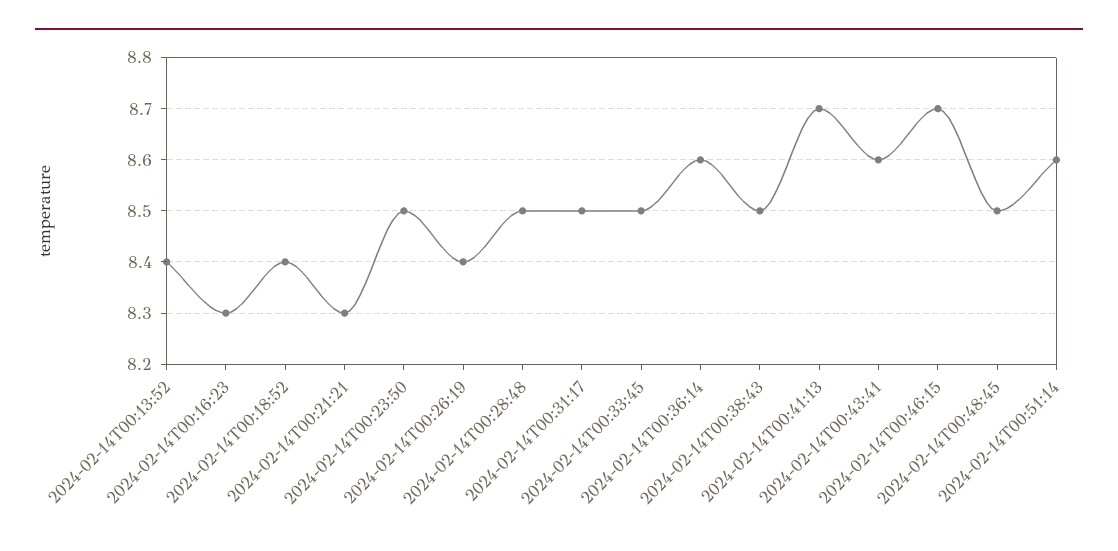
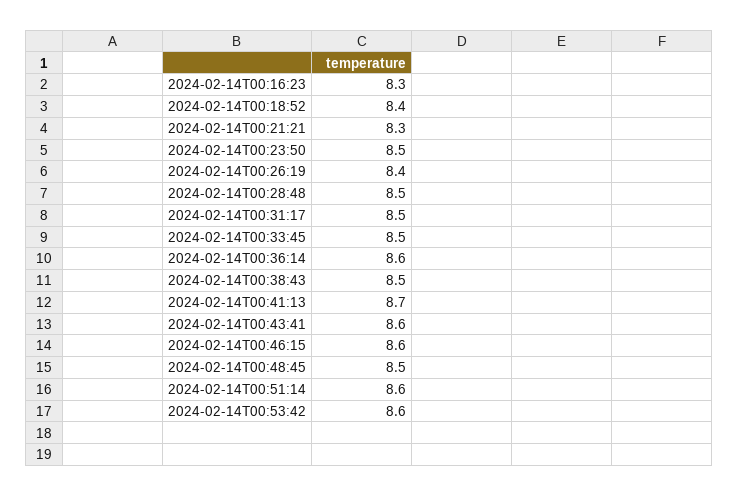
2024-02-14T00:13:52: 8.4 -> none
2024-02-14T00:46:15: 8.7 -> 8.6
2024-02-14T00:53:42: none -> 8.6

